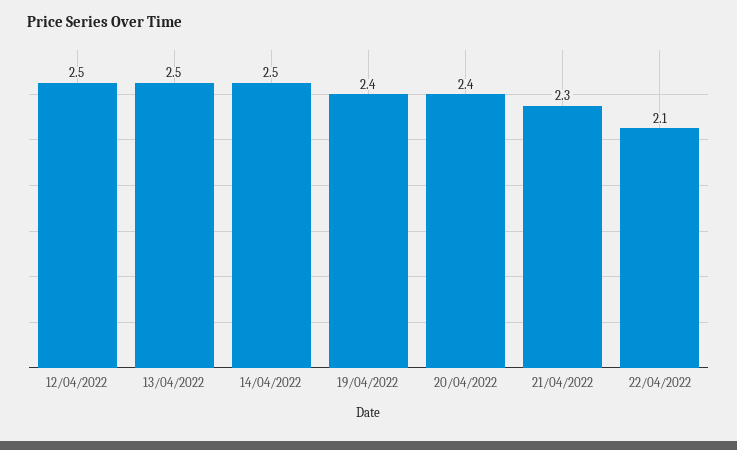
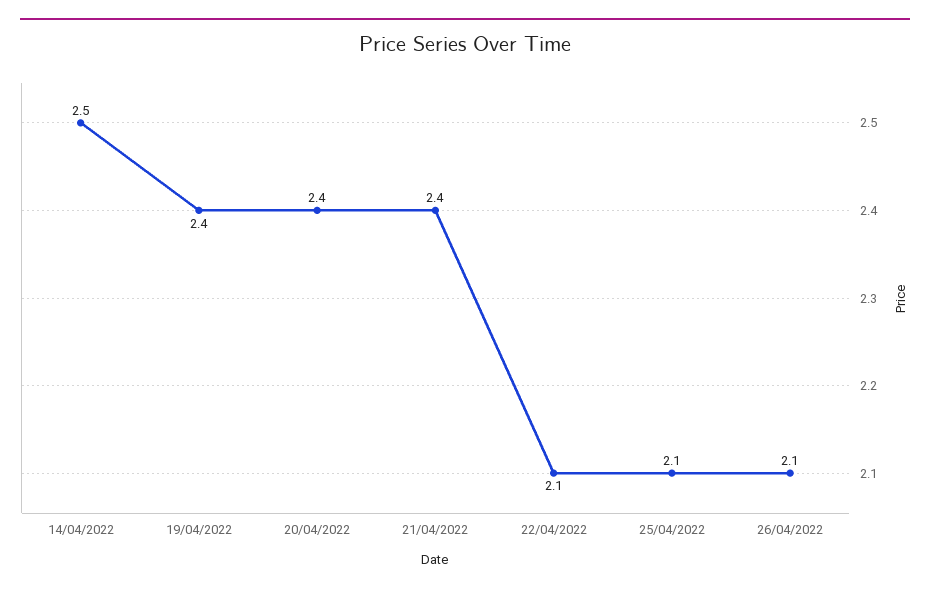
12/04/2022: 2.5 -> none
13/04/2022: 2.5 -> none
21/04/2022: 2.3 -> 2.4
25/04/2022: none -> 2.1
26/04/2022: none -> 2.1

